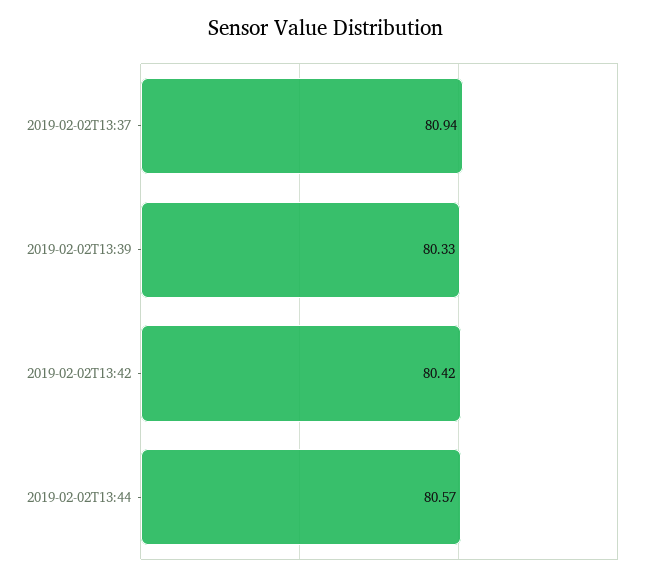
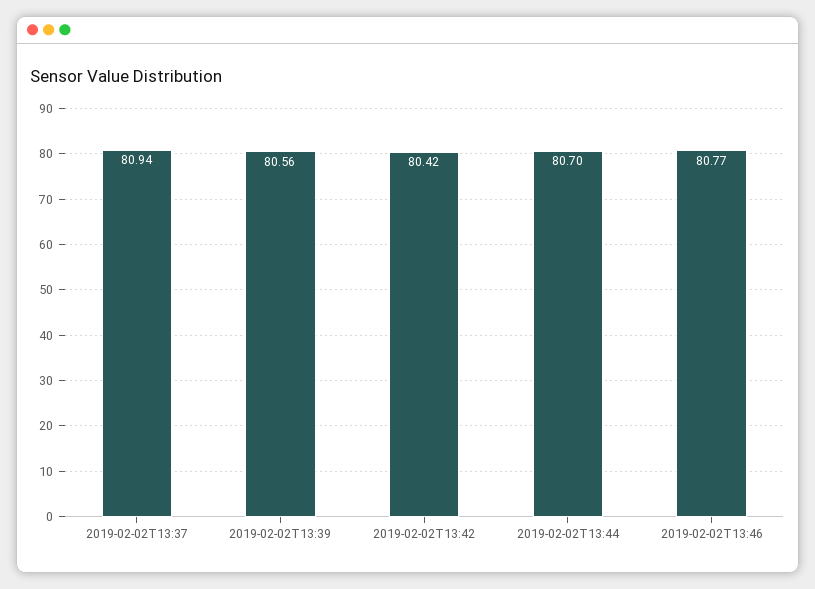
2019-02-02T13:39: 80.33 -> 80.56
2019-02-02T13:44: 80.57 -> 80.7
2019-02-02T13:46: none -> 80.77

